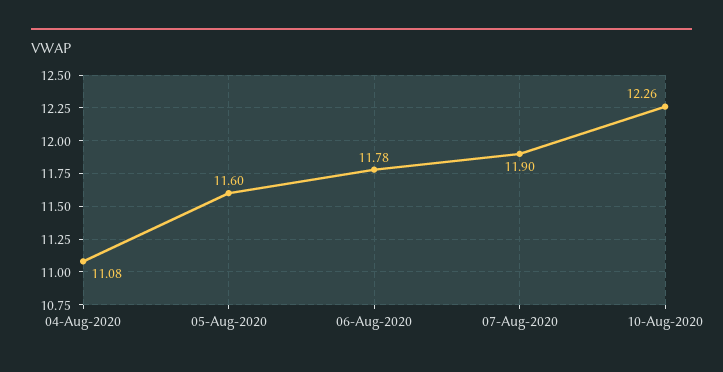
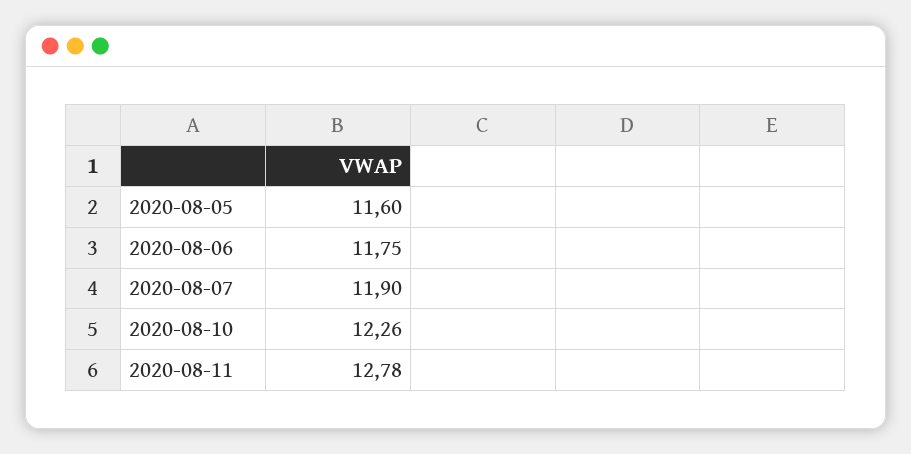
04-Aug-2020: 11.08 -> none
06-Aug-2020: 11.78 -> 11.75
2020-08-11: none -> 12.78

